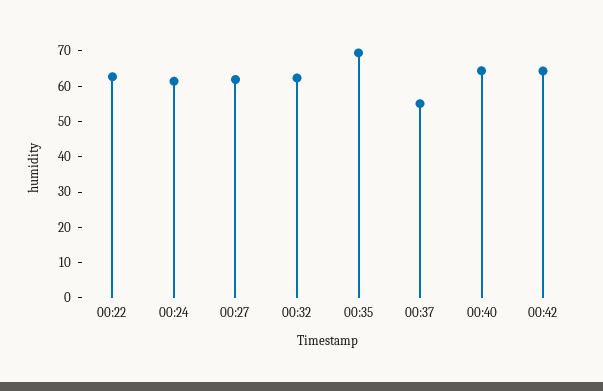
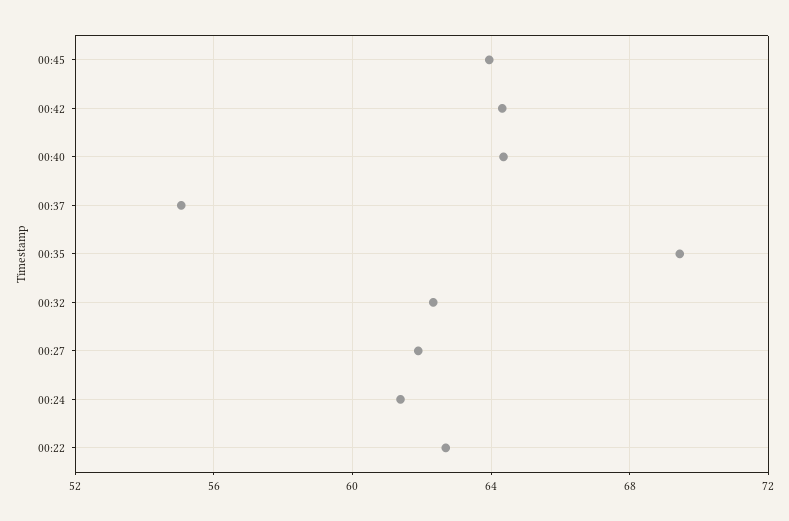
00:45: none -> 64

